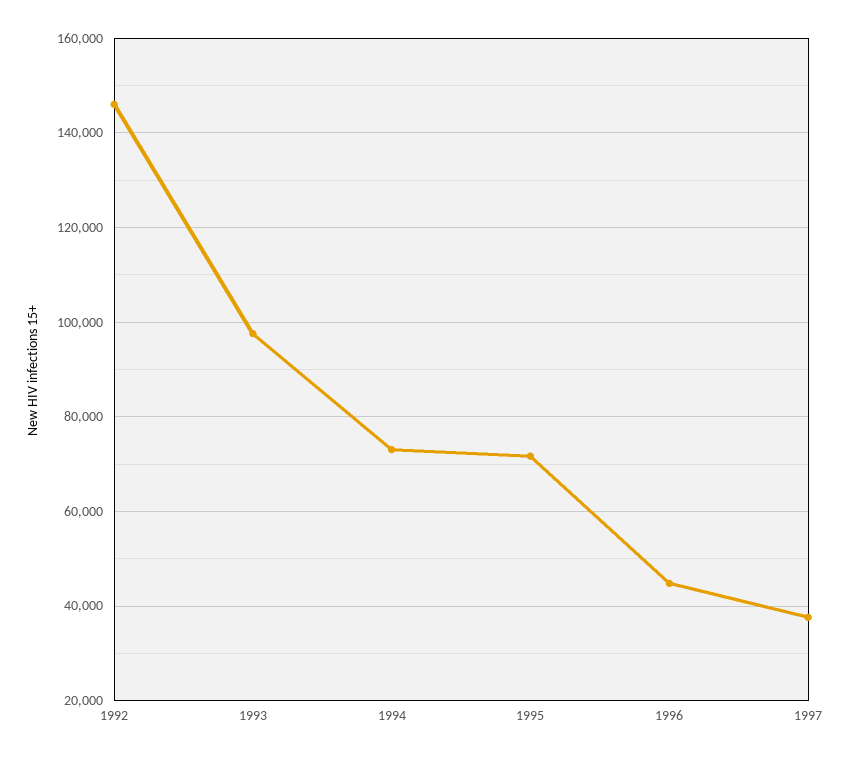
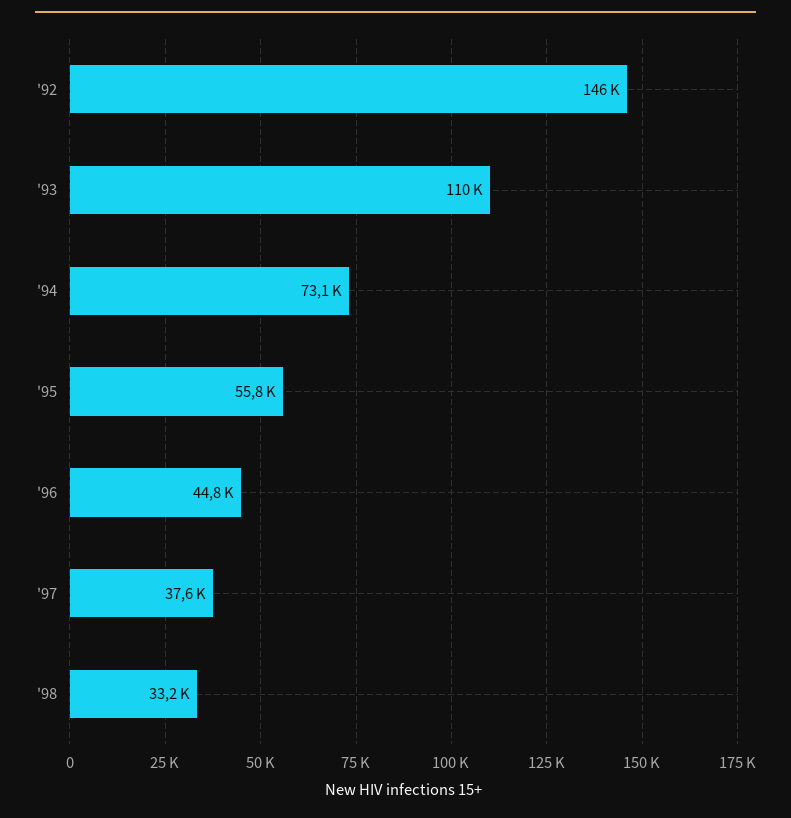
1993: 98000 -> 110000
1995: 72000 -> 55800
'98: none -> 33200

